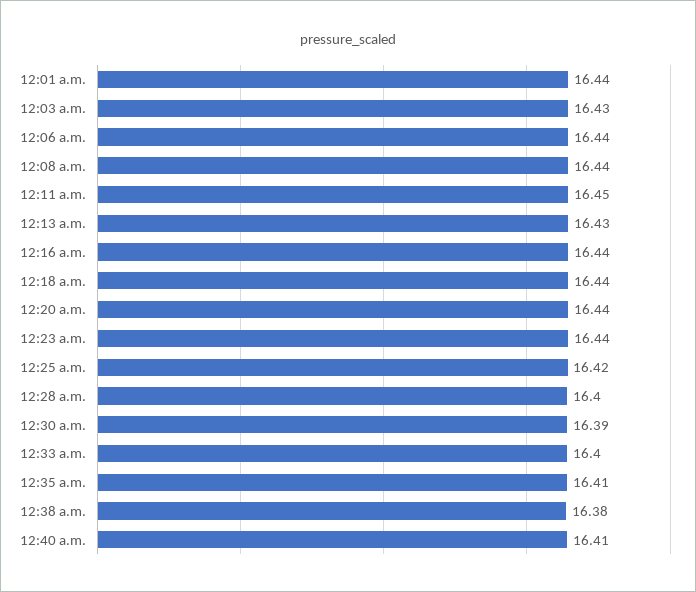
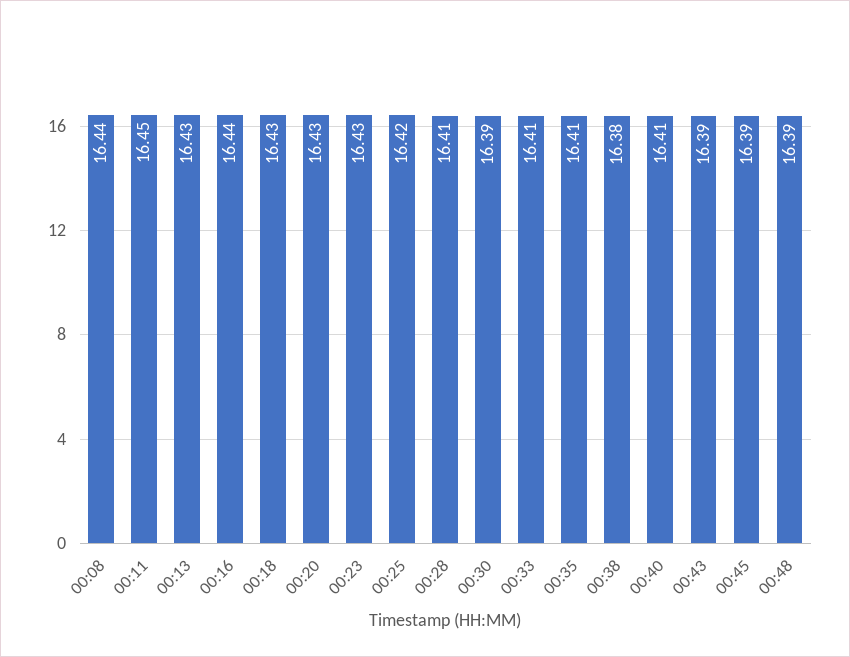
12:01 a.m.: 16.44 -> none
12:03 a.m.: 16.43 -> none
12:06 a.m.: 16.44 -> none
12:18 a.m.: 16.44 -> 16.43
12:20 a.m.: 16.44 -> 16.43
12:23 a.m.: 16.44 -> 16.43
12:28 a.m.: 16.4 -> 16.41
12:33 a.m.: 16.4 -> 16.41
00:43: none -> 16.39
00:45: none -> 16.39
00:48: none -> 16.39

